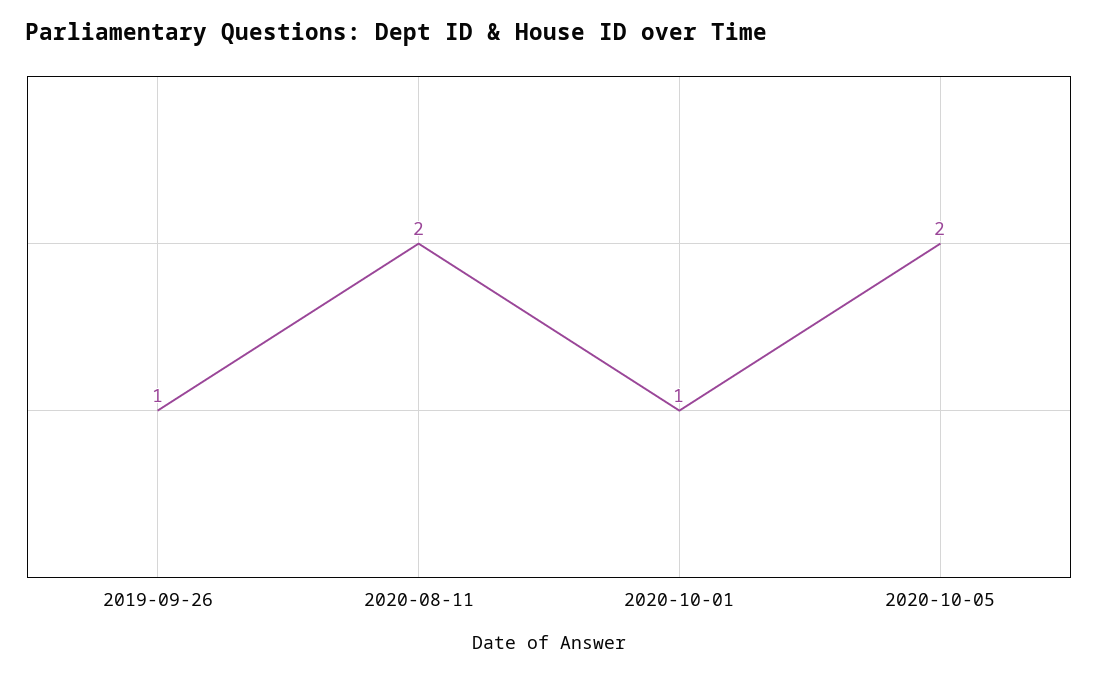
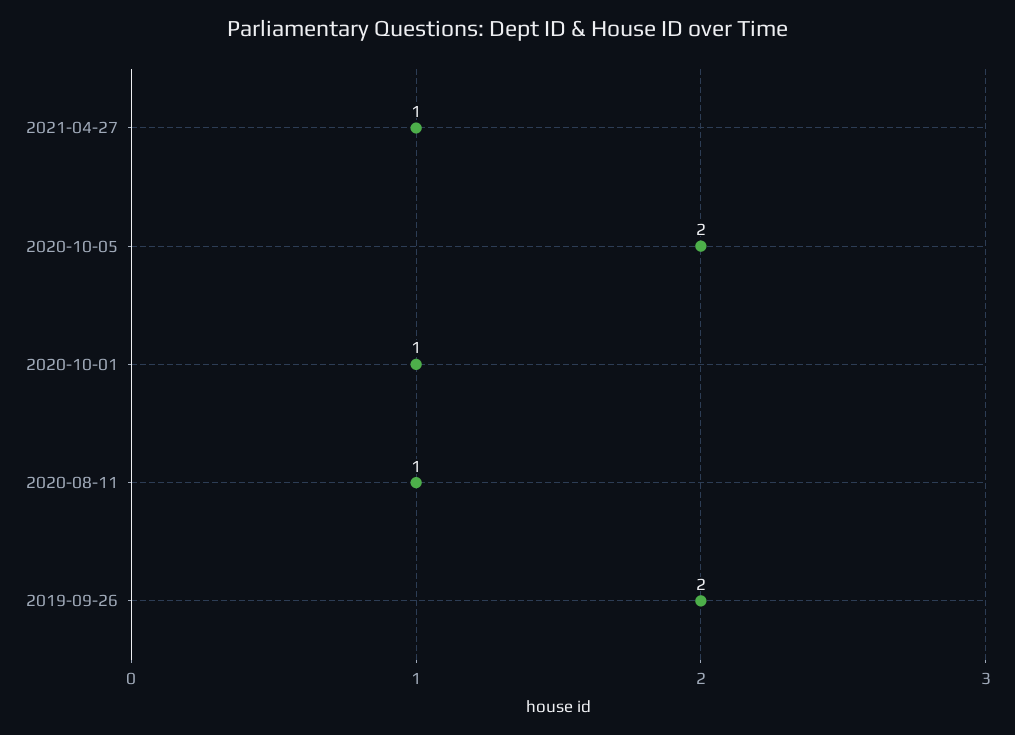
2019-09-26: 1 -> 2
2020-08-11: 2 -> 1
2021-04-27: none -> 1

